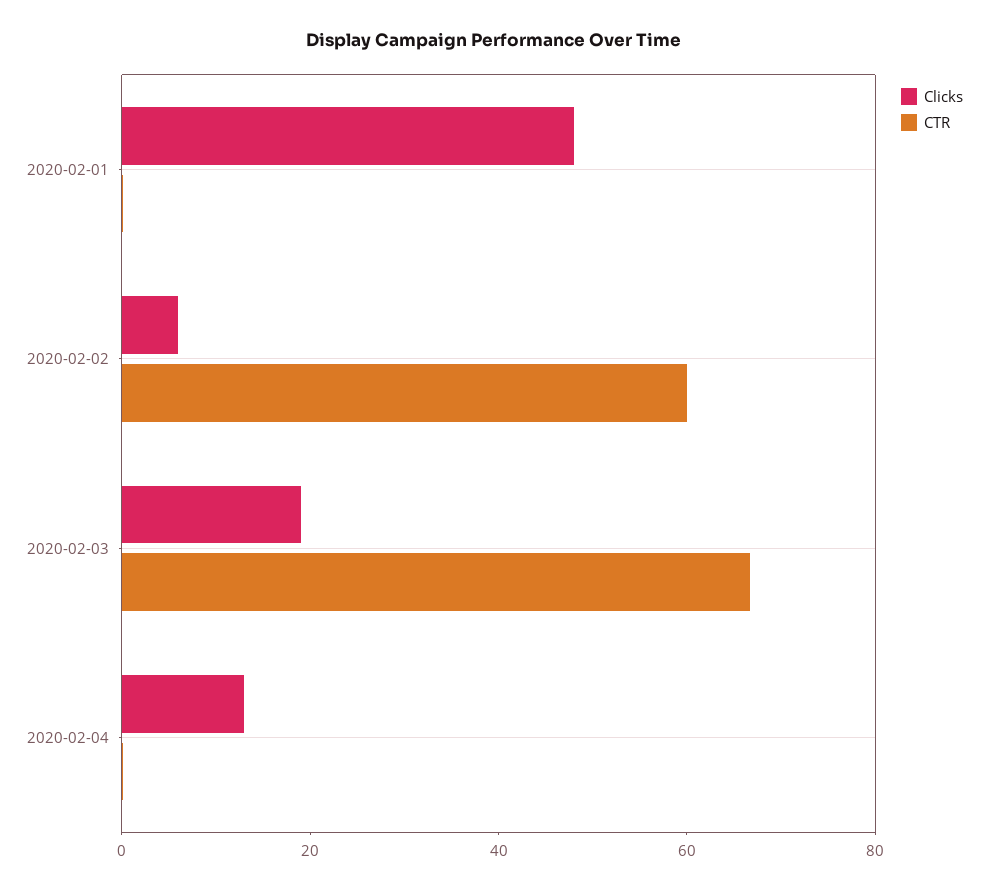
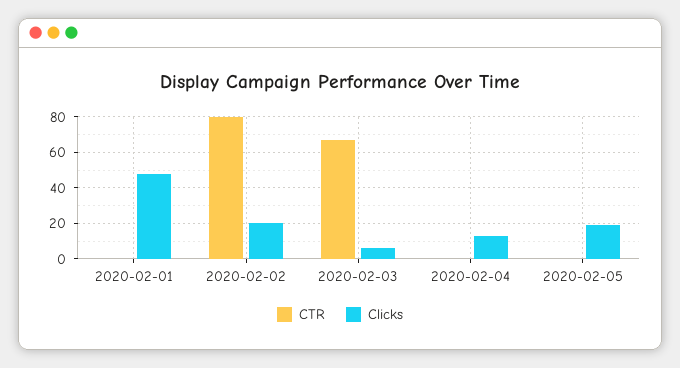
Clicks, 2020-02-02: 5 -> 20
CTR, 2020-02-02: 60 -> 80
Clicks, 2020-02-03: 20 -> 5
CTR, 2020-02-05: none -> 0
Clicks, 2020-02-05: none -> 20

